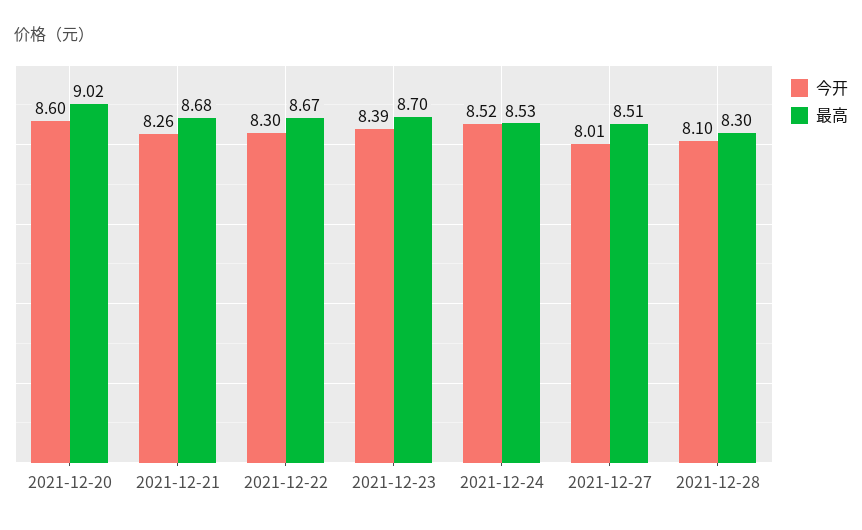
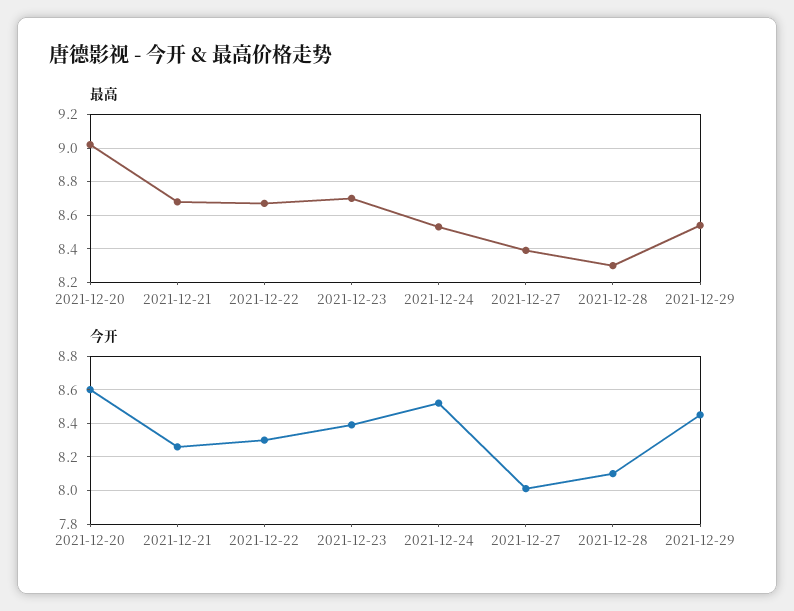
最高, 2021-12-27: 8.51 -> 8.4
最高, 2021-12-29: none -> 8.55
今开, 2021-12-29: none -> 8.45

